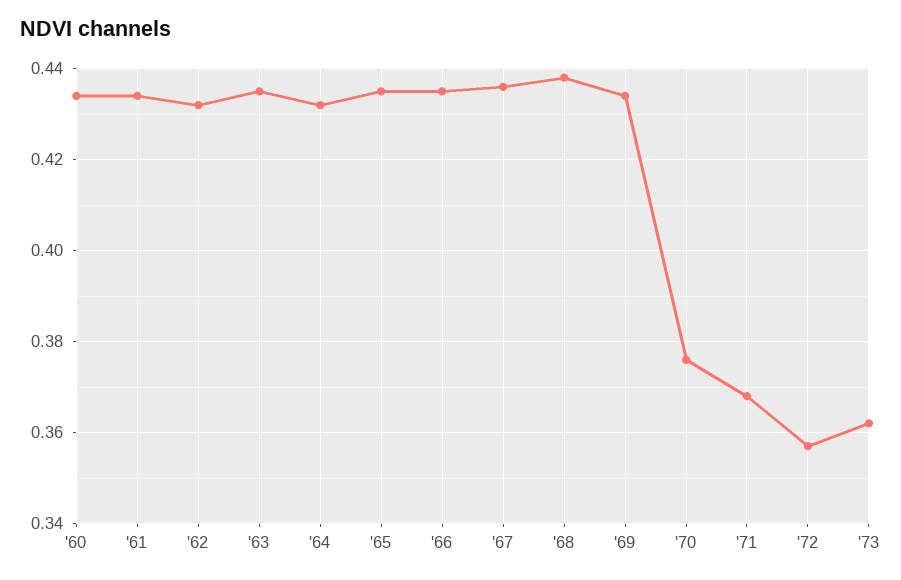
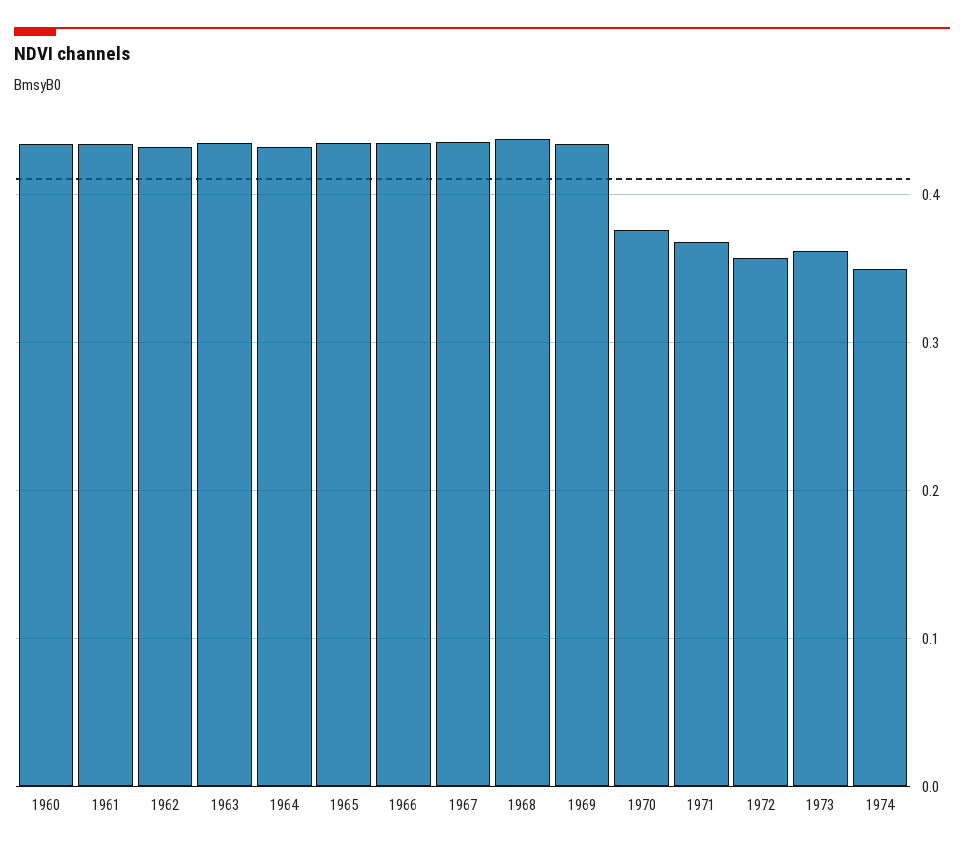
1974: none -> 0.35

